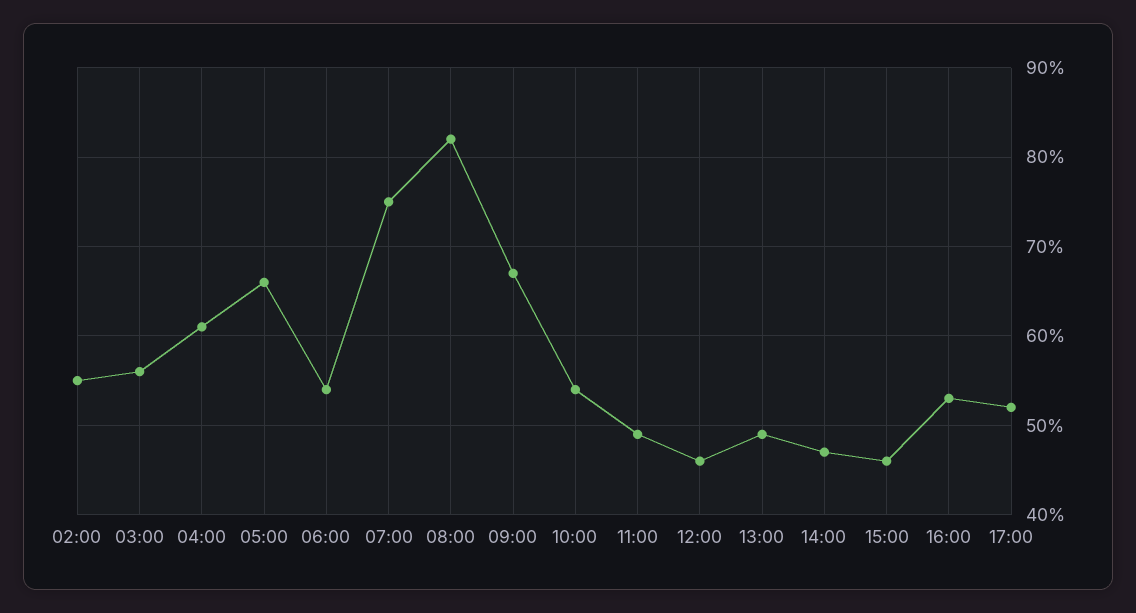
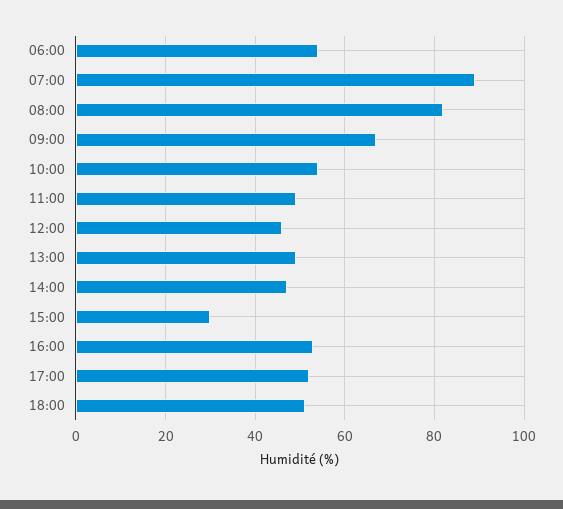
02:00: 55 -> none
03:00: 56 -> none
04:00: 61 -> none
05:00: 66 -> none
07:00: 75 -> 90
15:00: 46 -> 30
18:00: none -> 50

